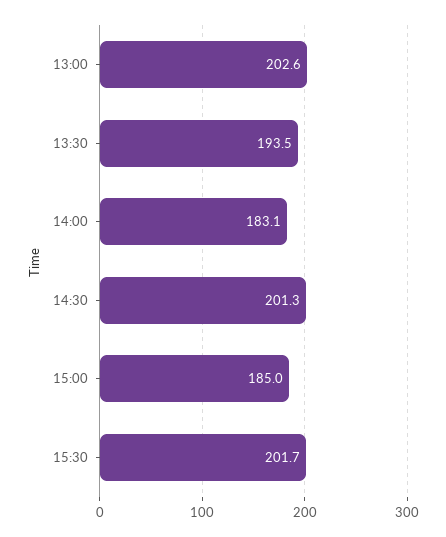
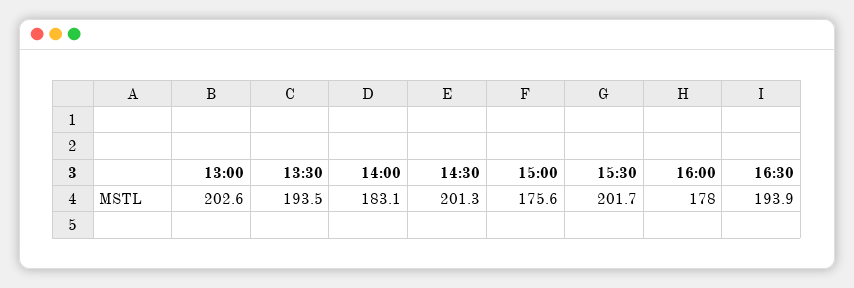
15:00: 185 -> 175.6
16:00: none -> 178
16:30: none -> 193.9

